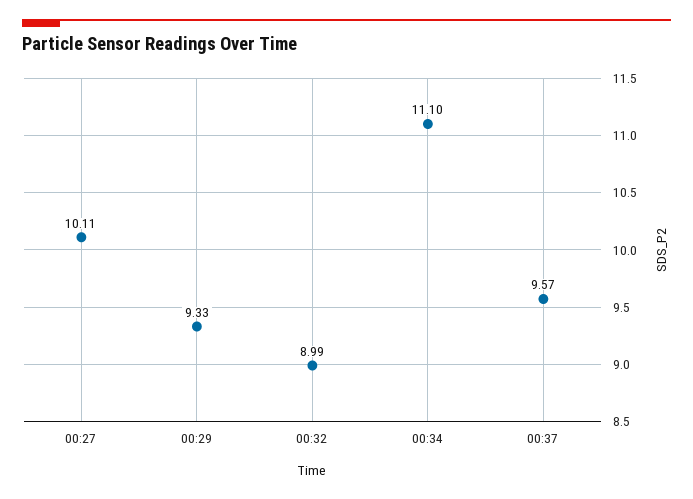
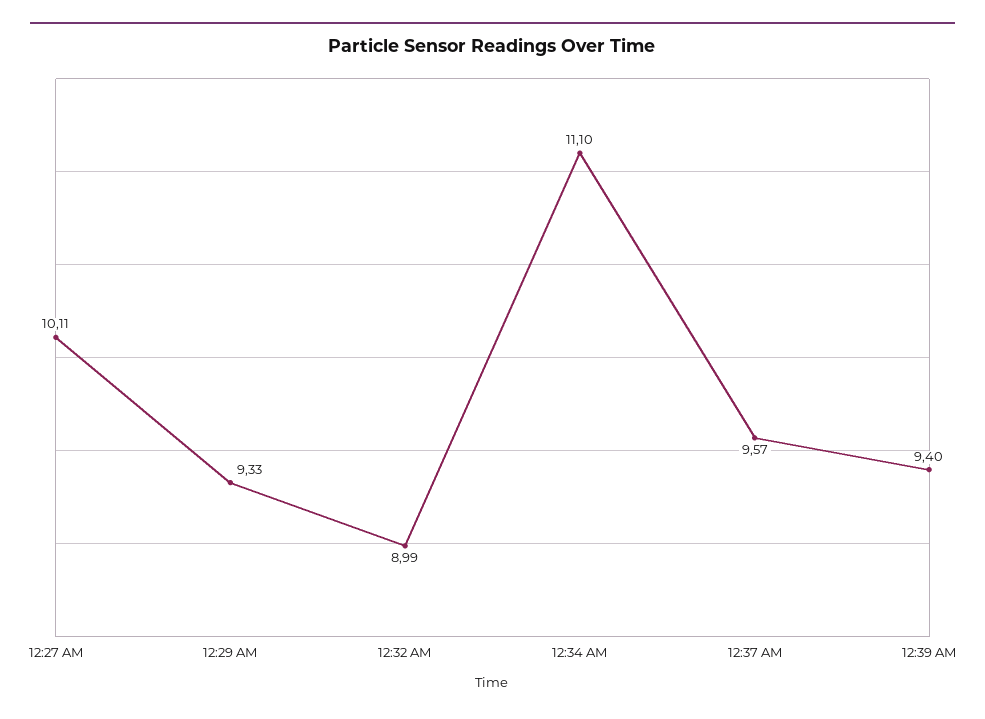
12:39 AM: none -> 9.4

